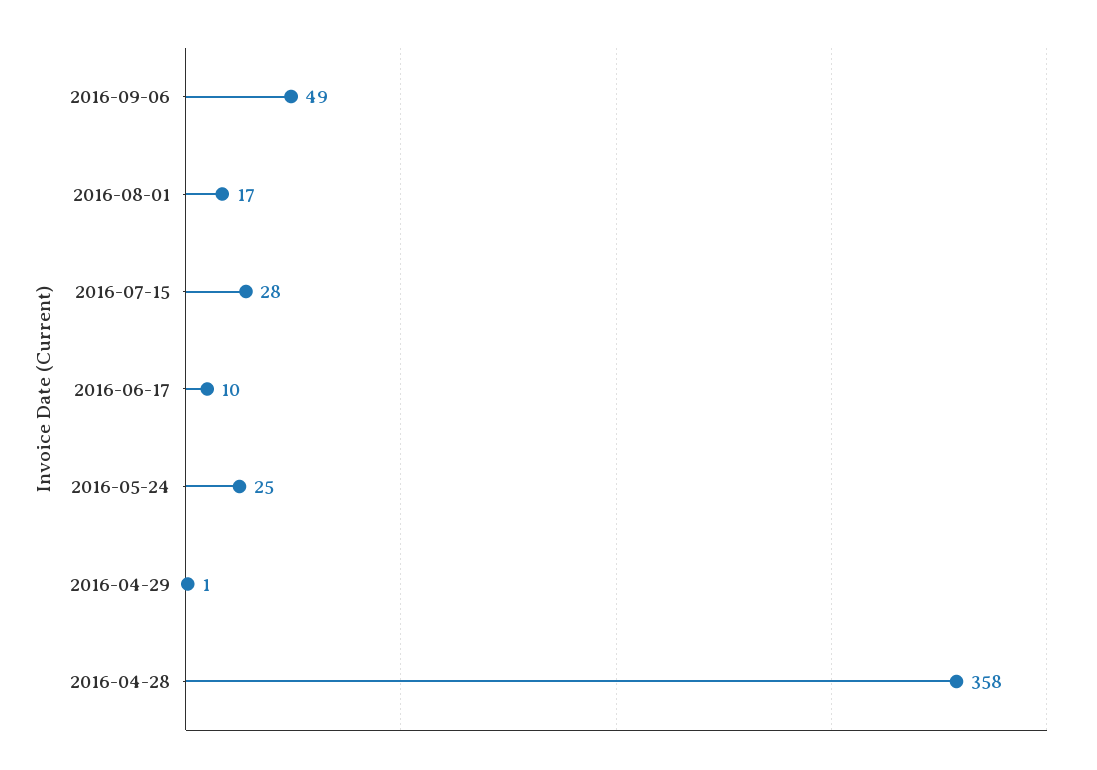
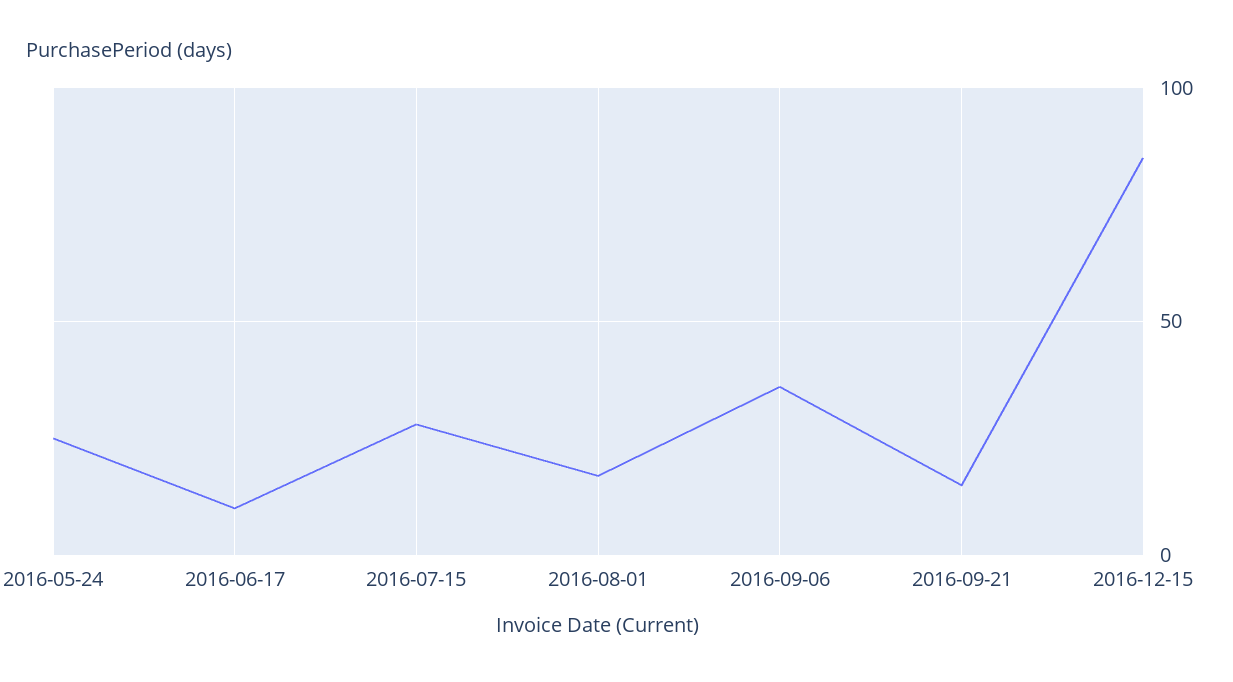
2016-09-06: 49 -> 35
2016-04-29: 1 -> none
2016-04-28: 358 -> none
2016-09-21: none -> 15
2016-12-15: none -> 85

